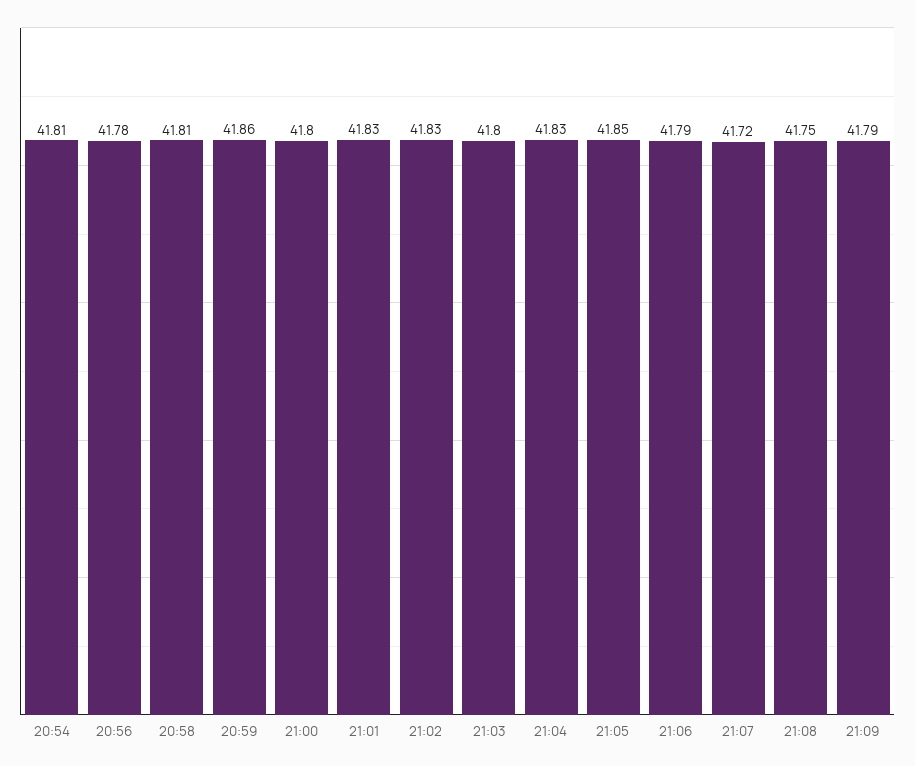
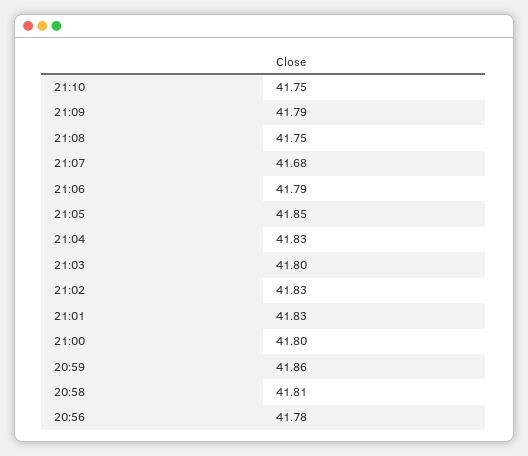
20:54: 41.81 -> none
21:07: 41.72 -> 41.68
21:10: none -> 41.75

